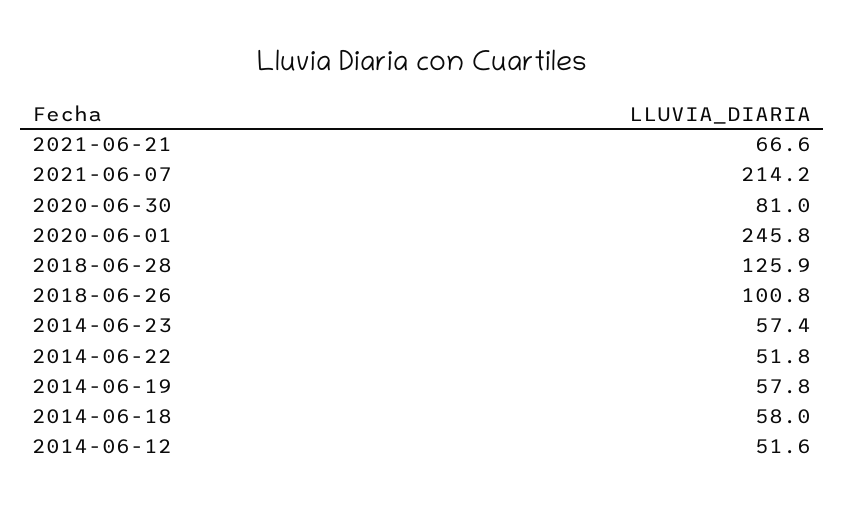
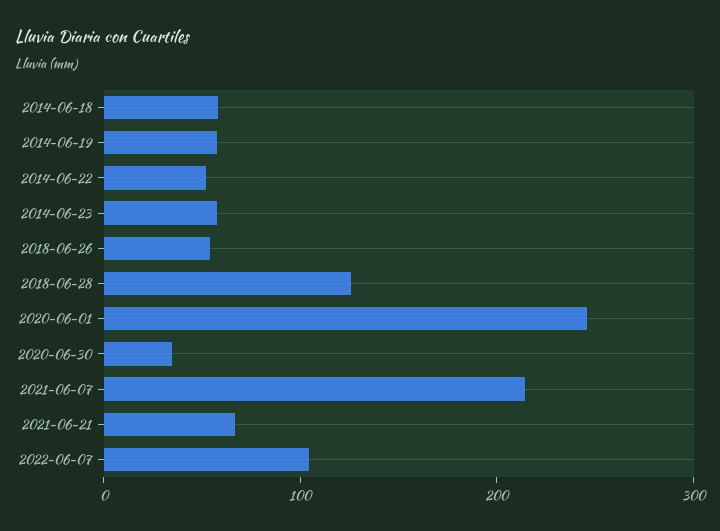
2020-06-30: 81 -> 40
2018-06-26: 100.8 -> 60
2014-06-12: 51.6 -> none
2022-06-07: none -> 100

